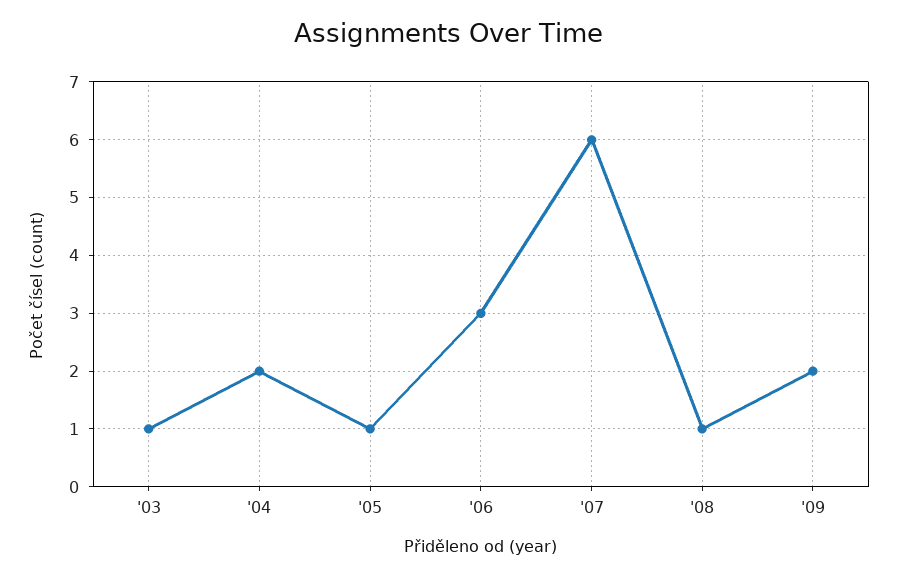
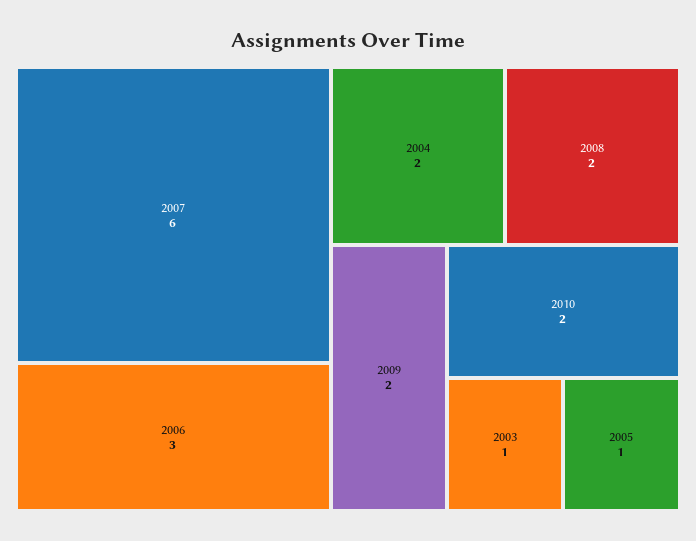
'08: 1 -> 2
2010: none -> 2

